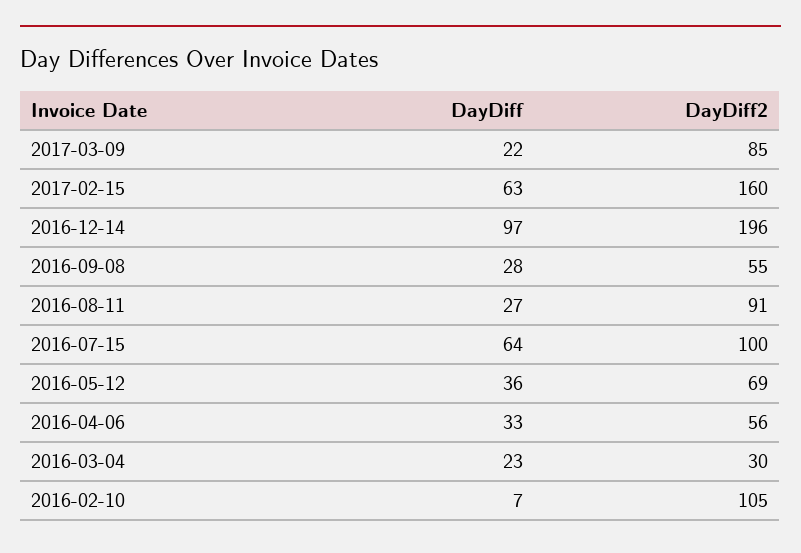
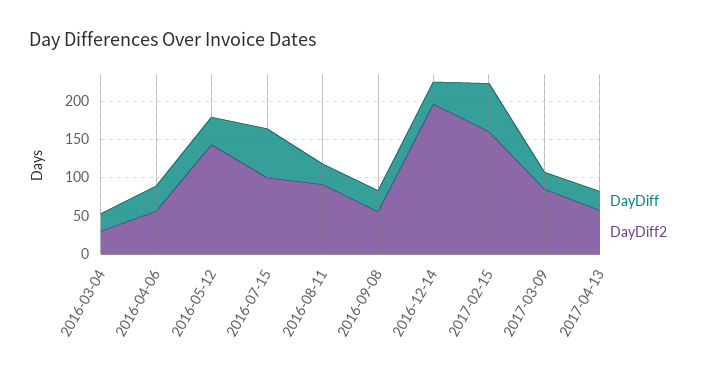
DayDiff, 2016-12-14: 97 -> 25
DayDiff2, 2016-05-12: 69 -> 150
DayDiff, 2016-02-10: 7 -> none
DayDiff2, 2016-02-10: 105 -> none
DayDiff, 2017-04-13: none -> 25
DayDiff2, 2017-04-13: none -> 50

